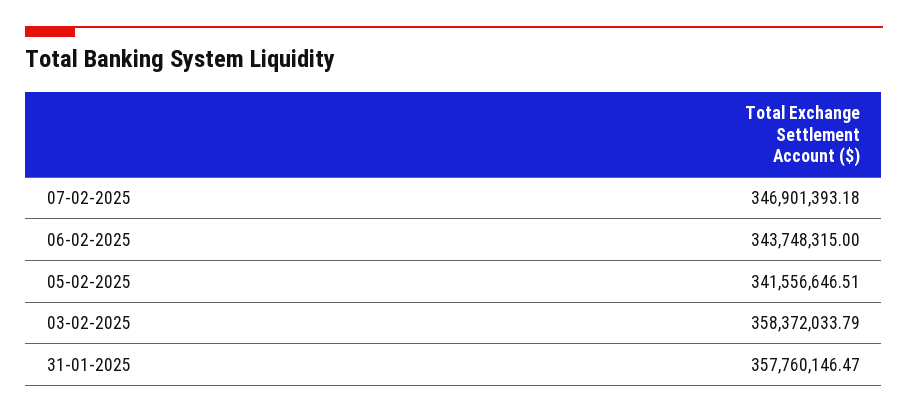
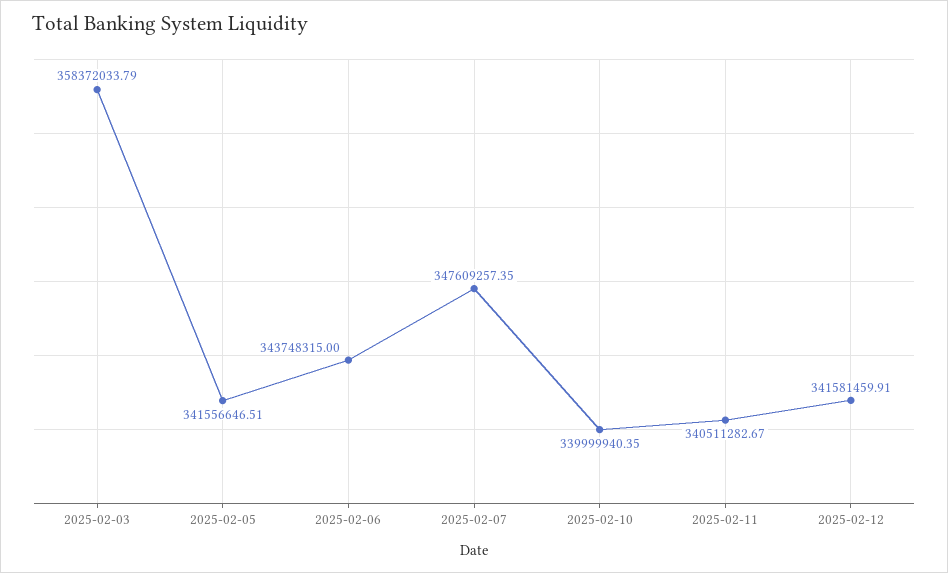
07-02-2025: 346901393.18 -> 347609257.35
31-01-2025: 357760146.47 -> none
2025-02-10: none -> 339999940.35
2025-02-11: none -> 340511282.67
2025-02-12: none -> 341581459.91

